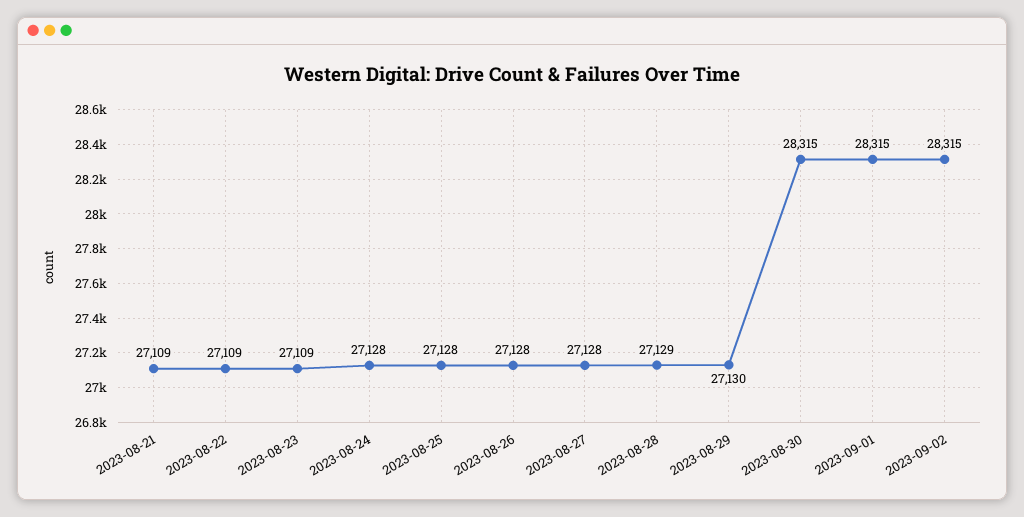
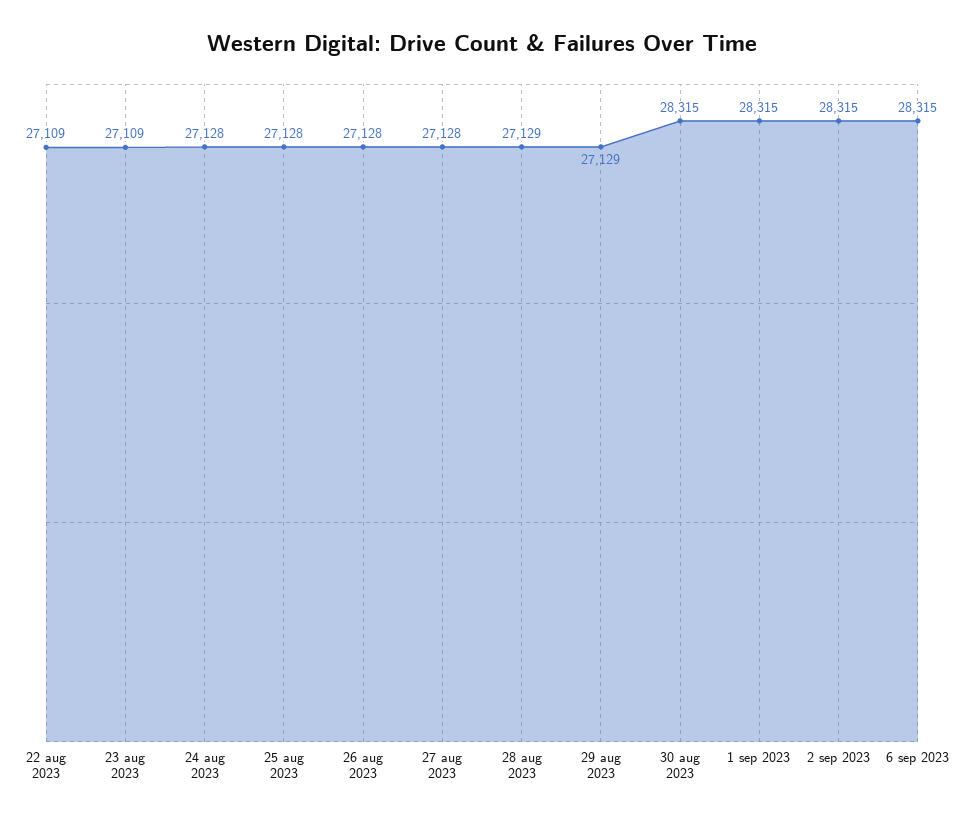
2023-08-21: 27109 -> none
2023-08-29: 27130 -> 27129
6 sep 2023: none -> 28315

